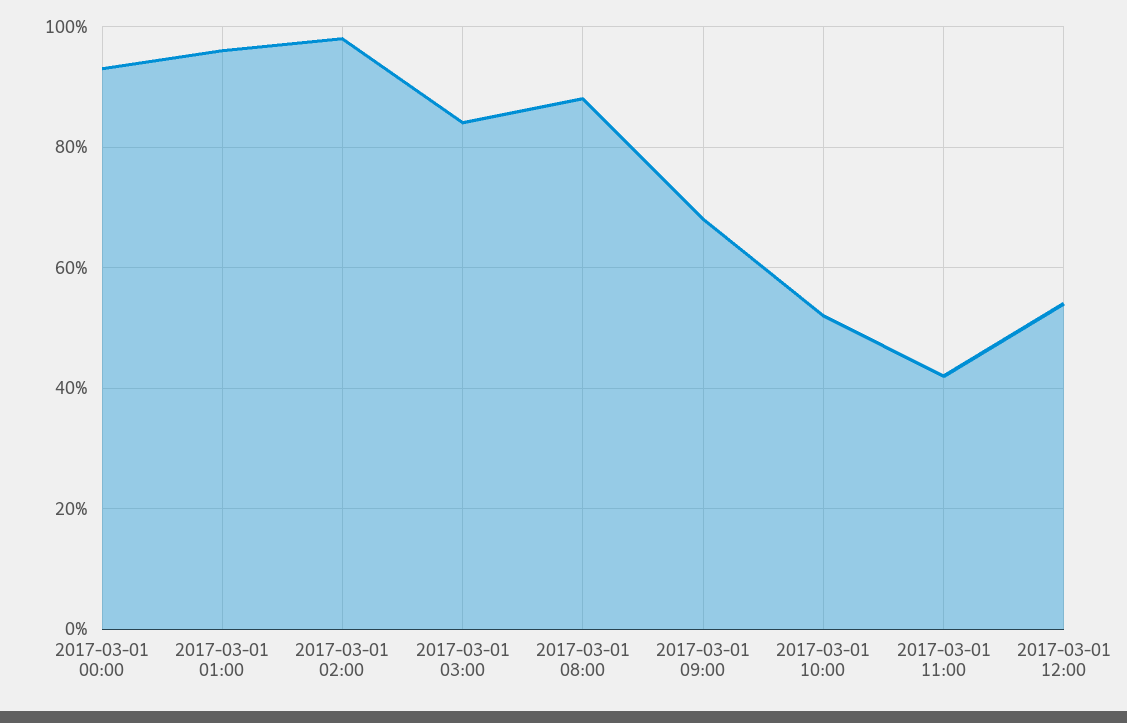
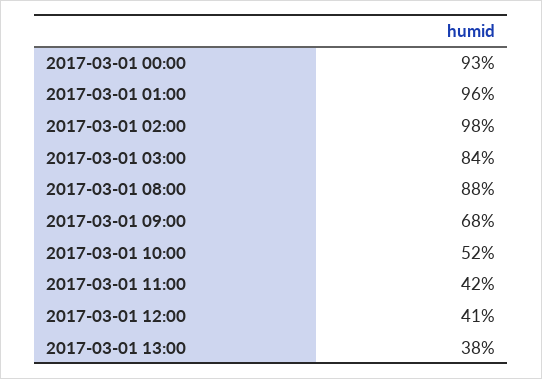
2017-03-01 12:00: 55 -> 41
2017-03-01 13:00: none -> 38

